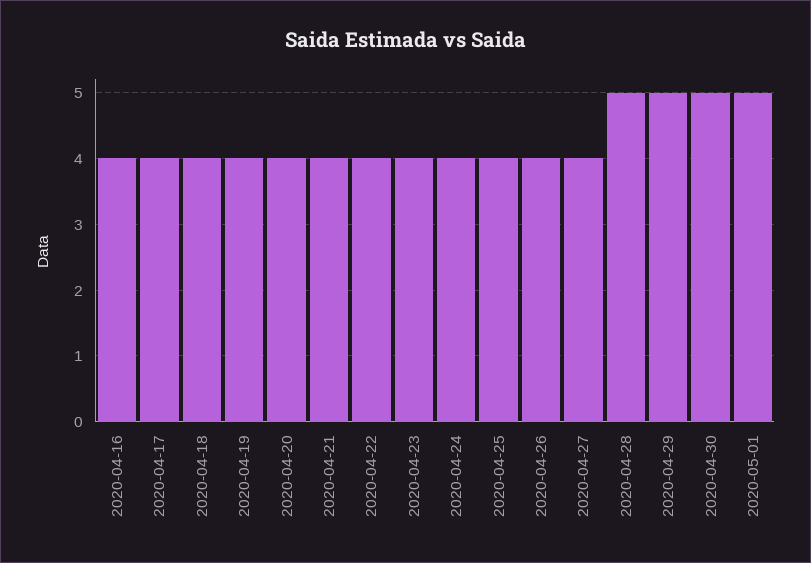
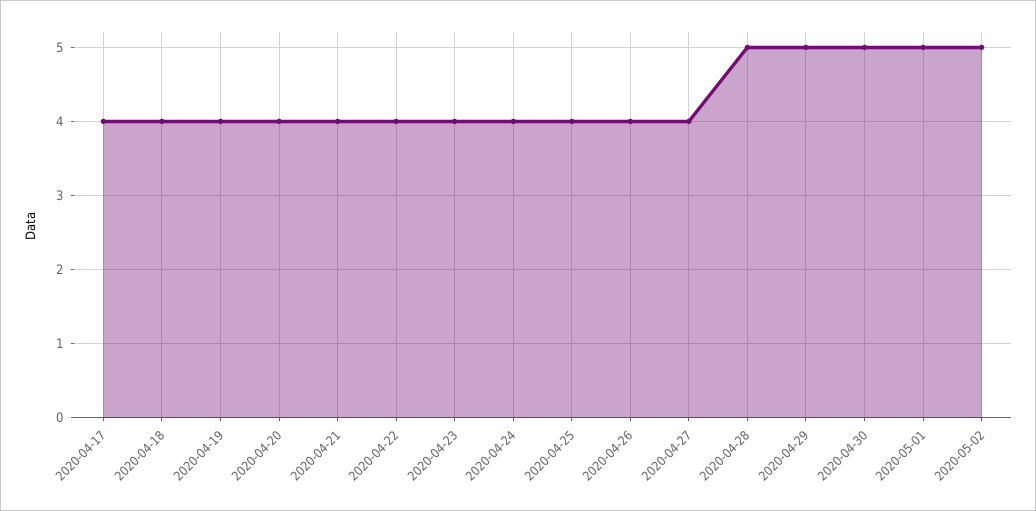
2020-04-16: 4 -> none
2020-05-02: none -> 5

